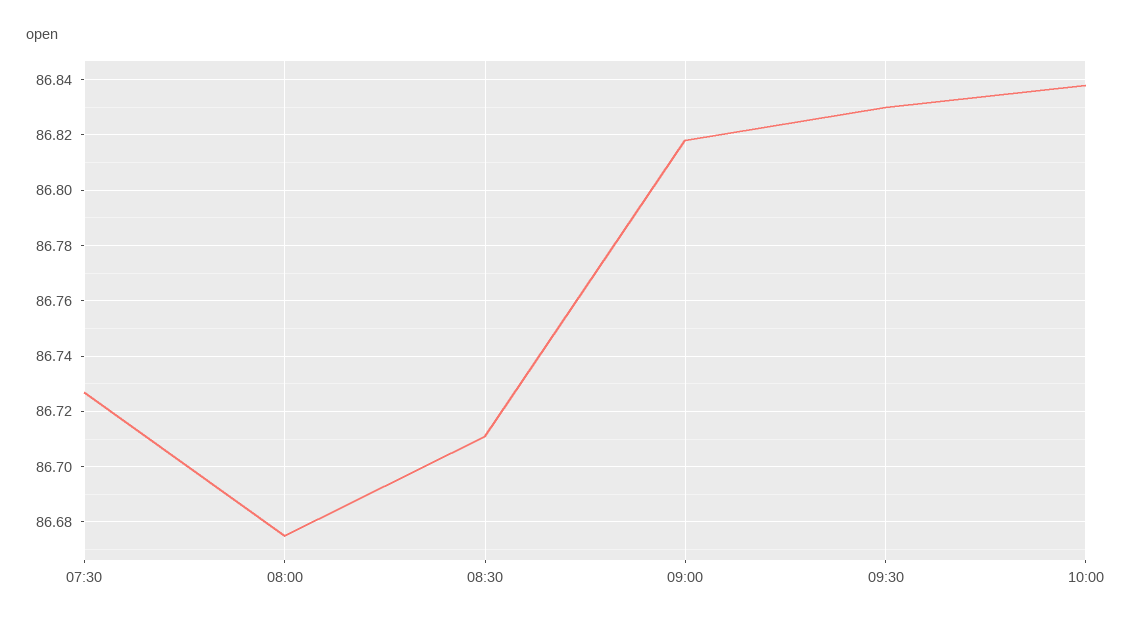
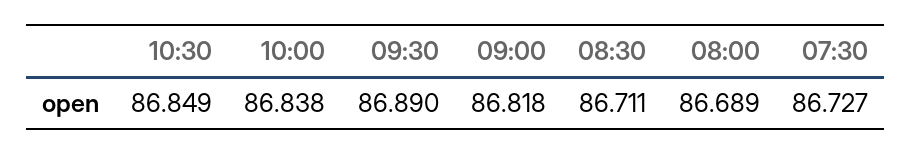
08:00: 86.675 -> 86.689
09:30: 86.83 -> 86.89
10:30: none -> 86.849

